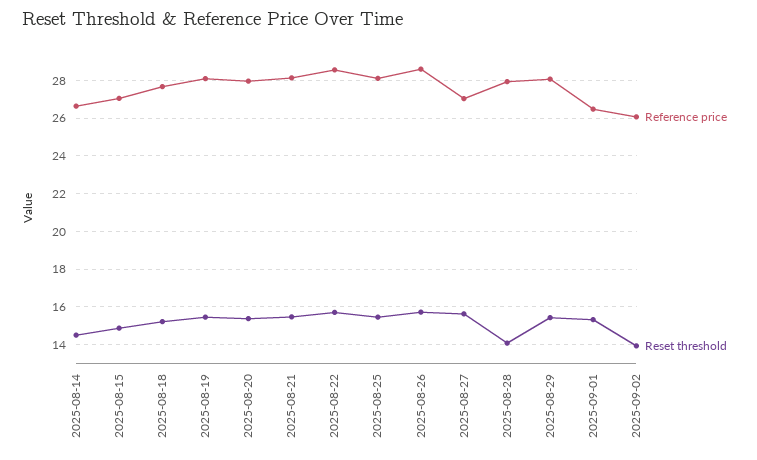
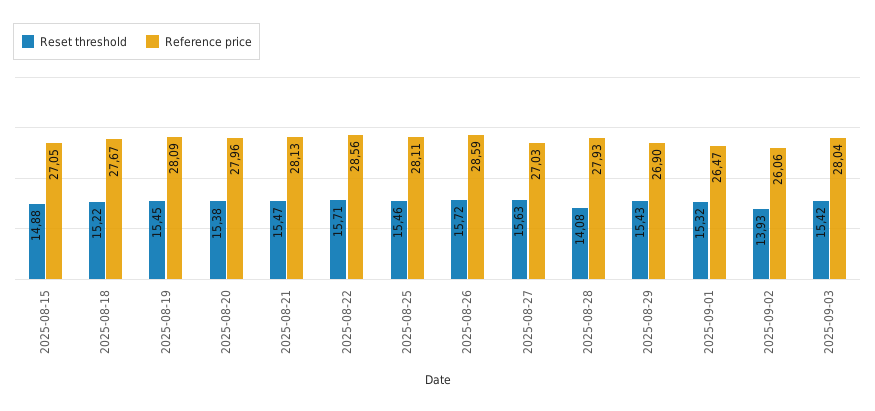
Reference price, 2025-08-14: 26.5 -> none
Reset threshold, 2025-08-14: 14.5 -> none
Reference price, 2025-08-29: 28 -> 26.9
Reset threshold, 2025-09-03: none -> 15.42
Reference price, 2025-09-03: none -> 28.04

